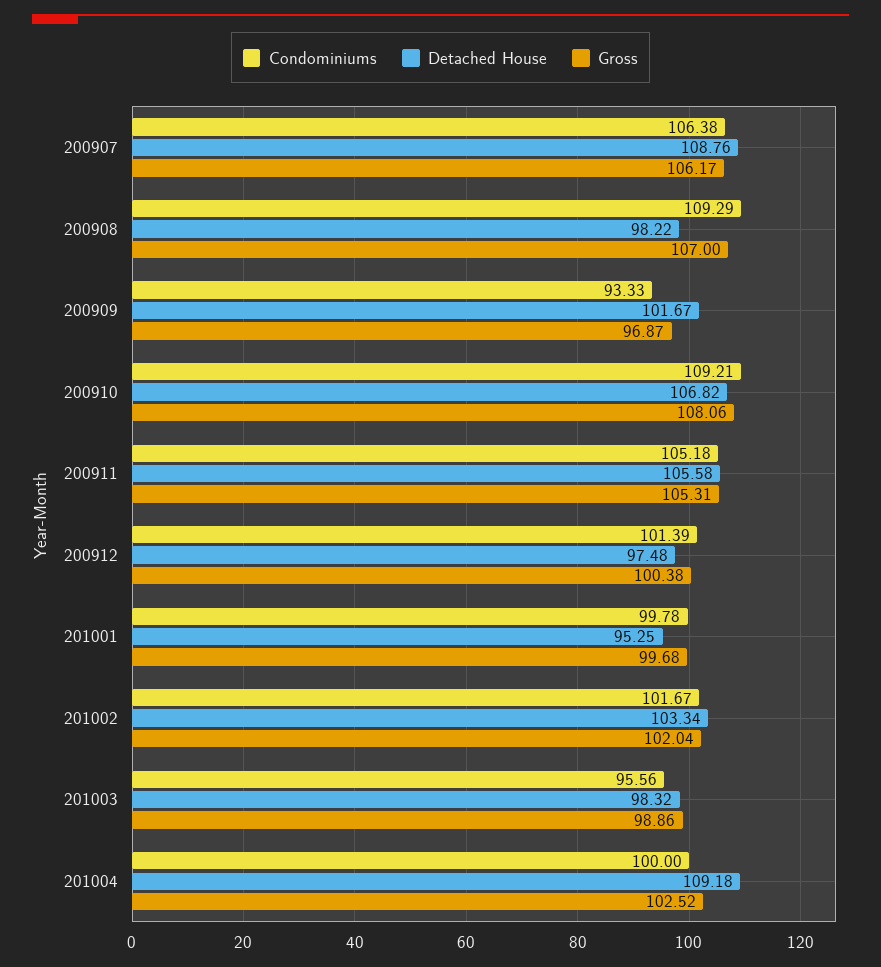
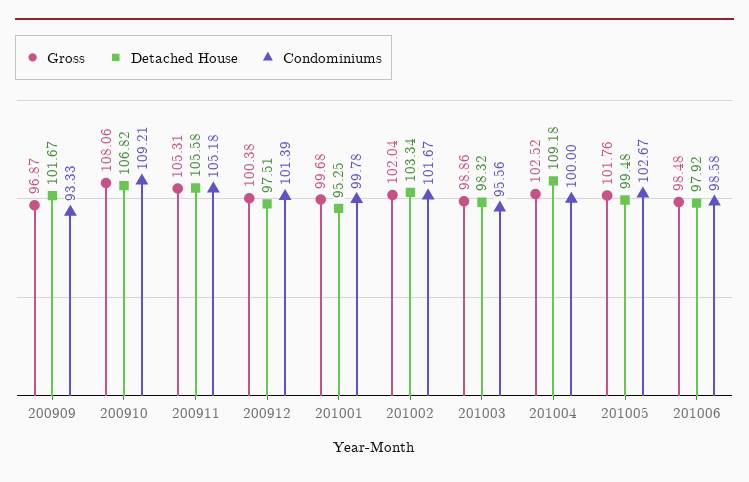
Condominiums, 200907: 106.38 -> none
Detached House, 200907: 108.76 -> none
Gross, 200907: 106.17 -> none
Condominiums, 200908: 109.29 -> none
Detached House, 200908: 98.22 -> none
Gross, 200908: 107 -> none
Detached House, 200912: 97.48 -> 97.51
Gross, 201005: none -> 101.76
Detached House, 201005: none -> 99.48
Condominiums, 201005: none -> 102.67
Gross, 201006: none -> 98.48
Detached House, 201006: none -> 97.92
Condominiums, 201006: none -> 98.58

